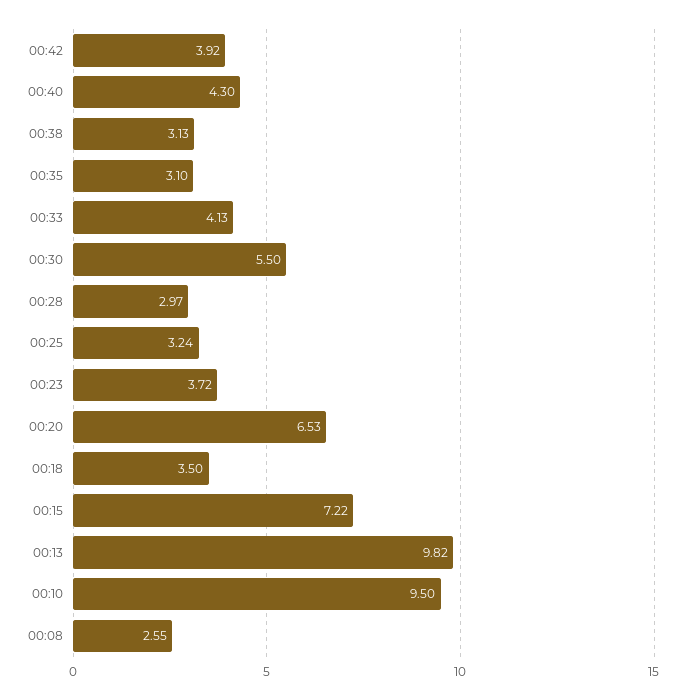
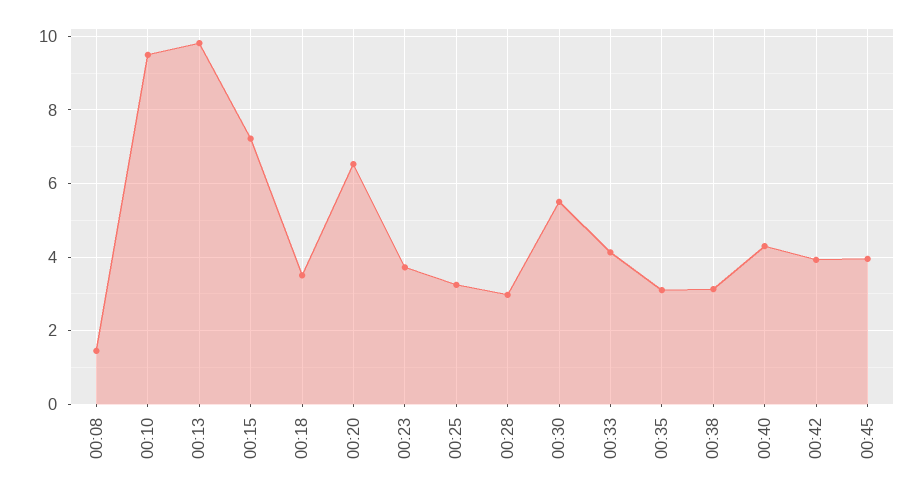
00:08: 2.55 -> 1.4
00:45: none -> 4

